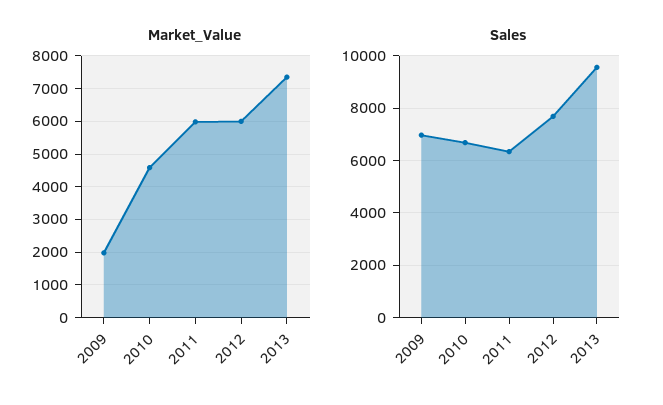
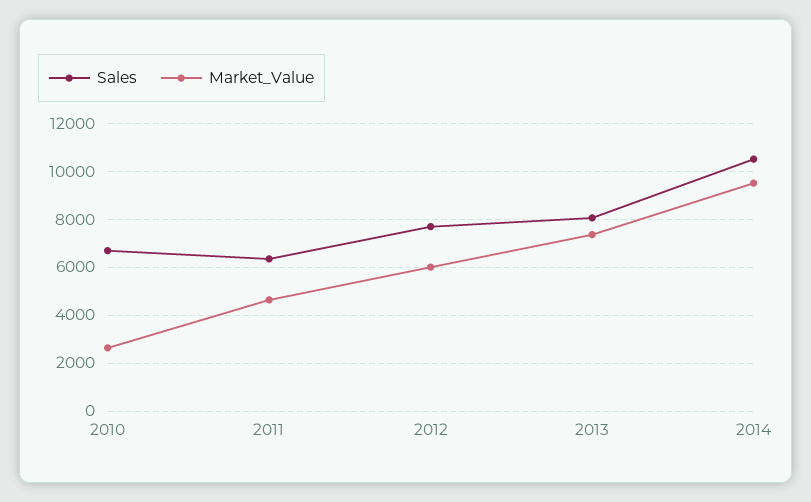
Market_Value, 2009: 2000 -> none
Market_Value, 2010: 4600 -> 2500
Market_Value, 2011: 6000 -> 4500
Sales, 2009: 7000 -> none
Sales, 2013: 9500 -> 8000
Sales, 2014: none -> 10500
Market_Value, 2014: none -> 9500

